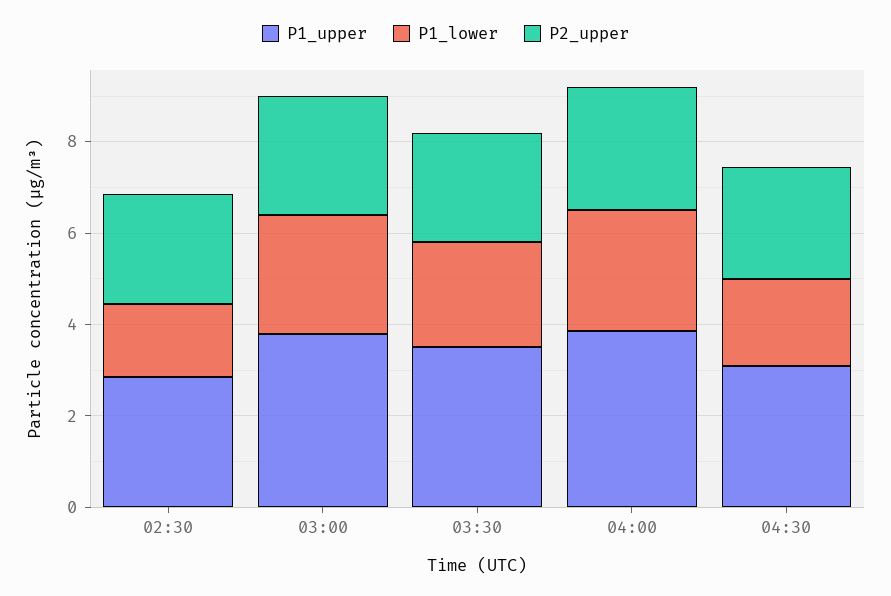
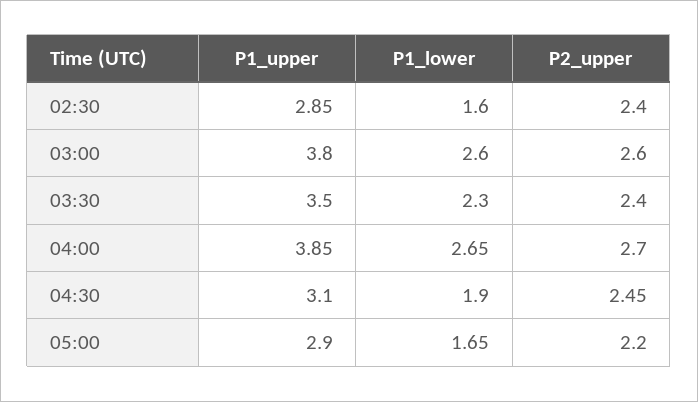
P1_upper, 05:00: none -> 2.9
P1_lower, 05:00: none -> 1.65
P2_upper, 05:00: none -> 2.2

